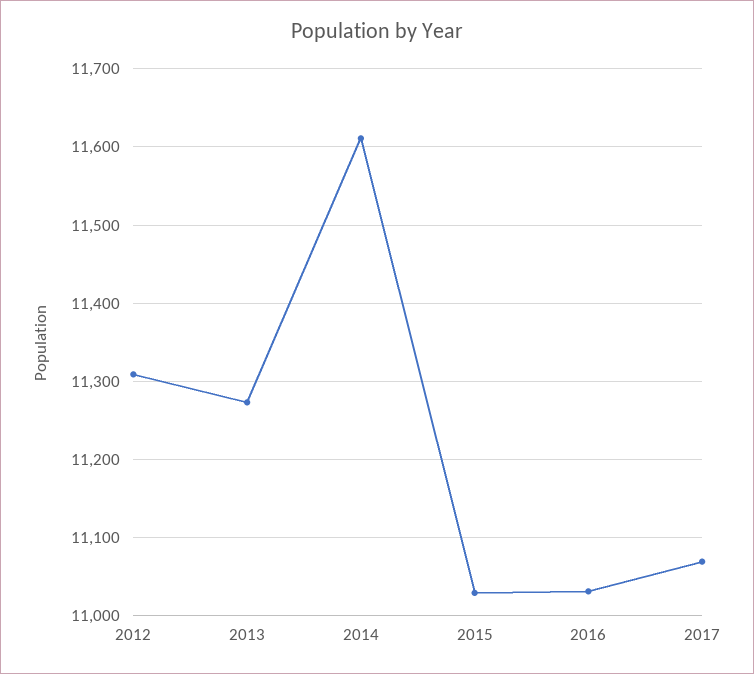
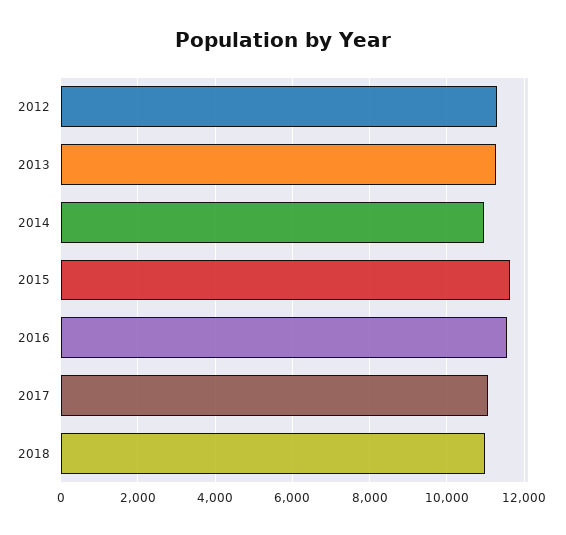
2014: 11610 -> 11000
2015: 11030 -> 11600
2016: 11030 -> 11600
2018: none -> 11000

